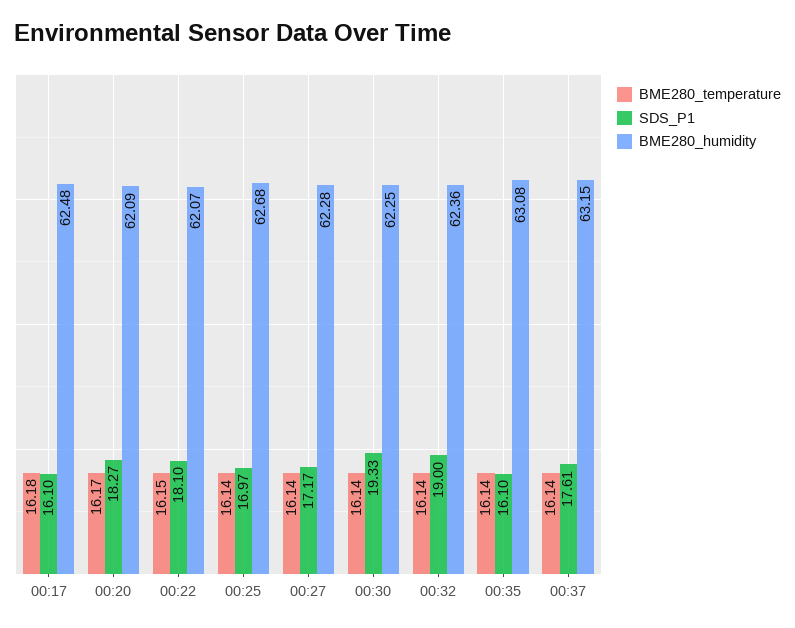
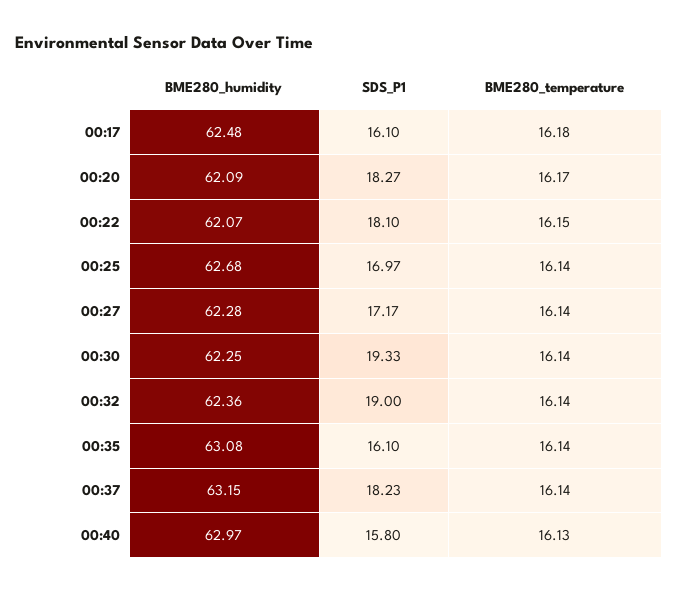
SDS_P1, 00:37: 17.61 -> 18.23
BME280_humidity, 00:40: none -> 62.97
SDS_P1, 00:40: none -> 15.8
BME280_temperature, 00:40: none -> 16.13

